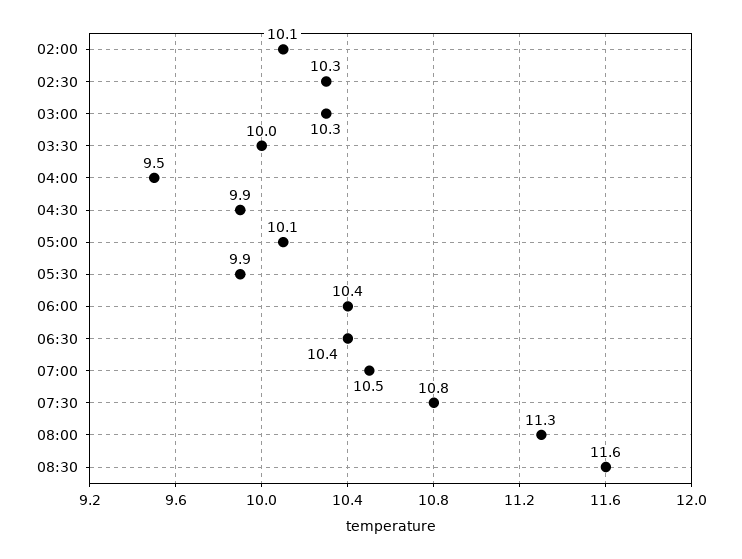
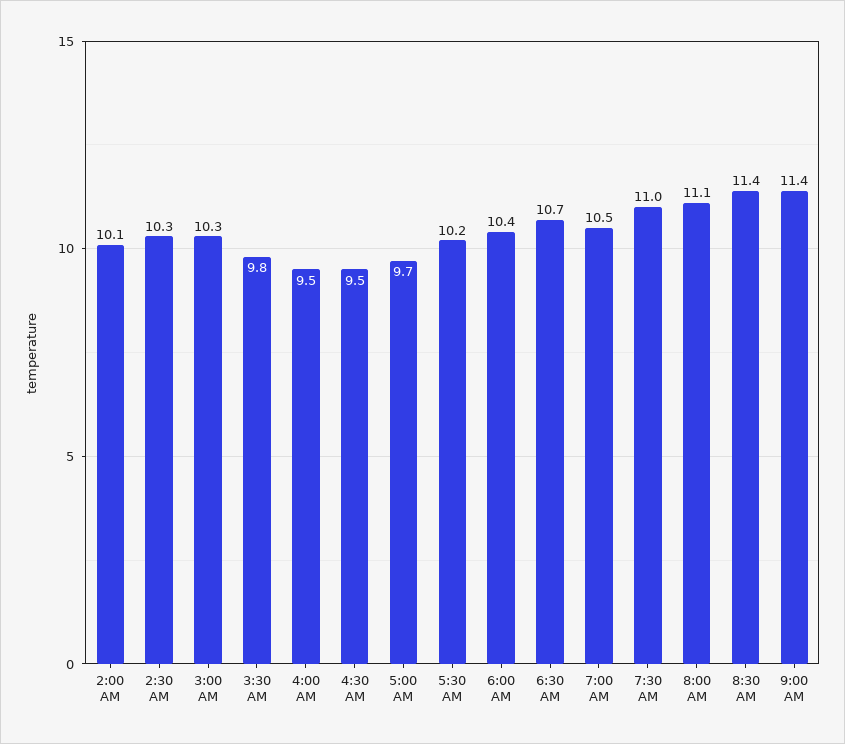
03:30: 10 -> 9.8
04:30: 9.9 -> 9.5
05:00: 10.1 -> 9.7
05:30: 9.9 -> 10.2
06:30: 10.4 -> 10.7
07:30: 10.8 -> 11
08:00: 11.3 -> 11.1
08:30: 11.6 -> 11.4
9:00 AM: none -> 11.4

